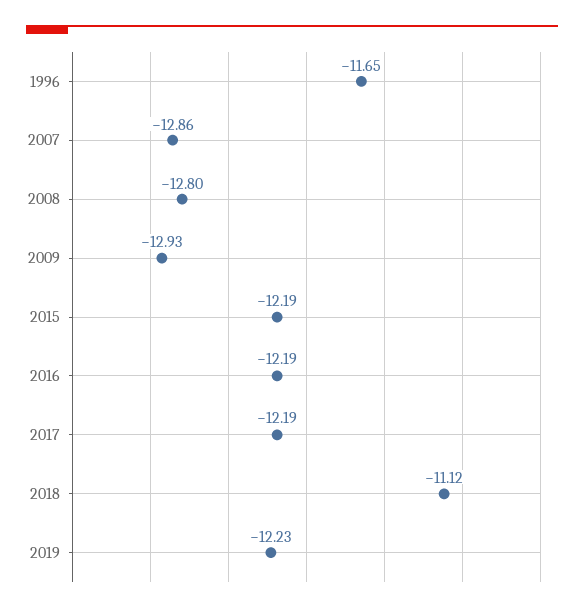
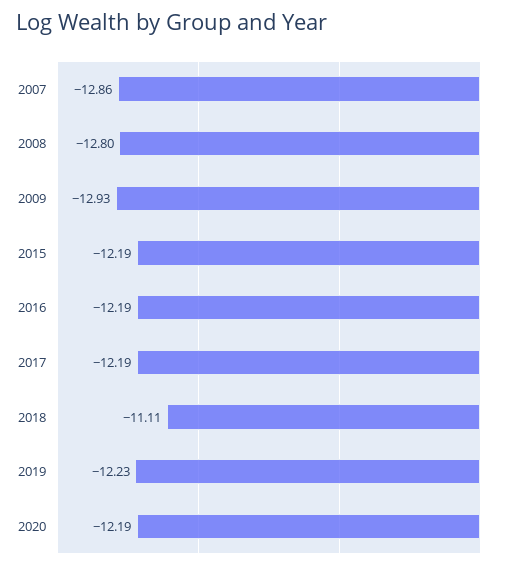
1996: -11.65 -> none
2018: -11.12 -> -11.11
2020: none -> -12.19

